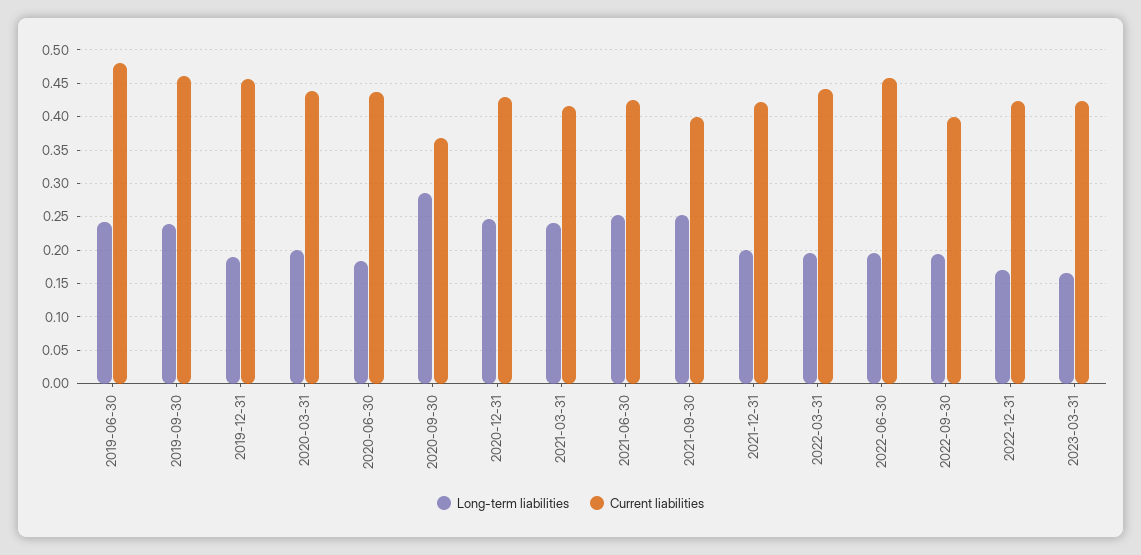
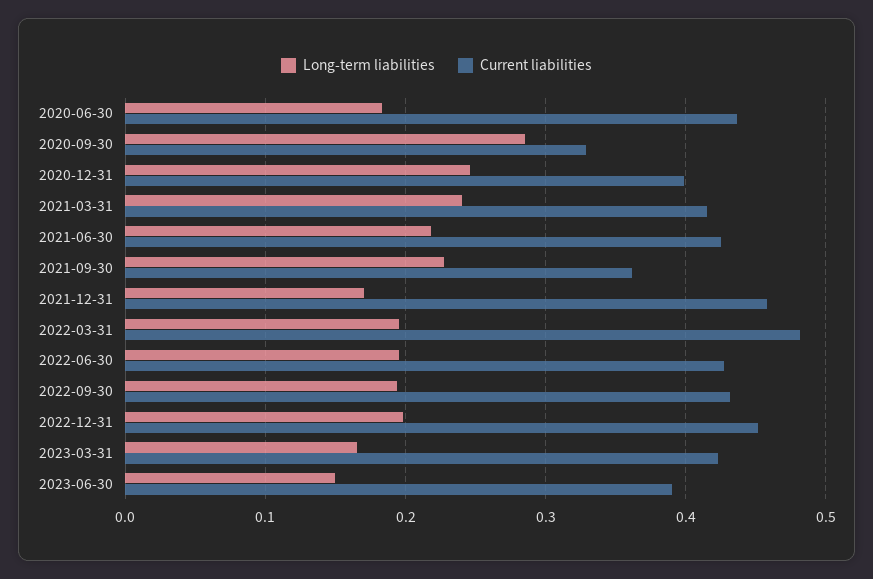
Long-term liabilities, 2019-06-30: 0.24 -> none
Current liabilities, 2019-06-30: 0.48 -> none
Long-term liabilities, 2019-09-30: 0.24 -> none
Current liabilities, 2019-09-30: 0.46 -> none
Long-term liabilities, 2019-12-31: 0.19 -> none
Current liabilities, 2019-12-31: 0.46 -> none
Long-term liabilities, 2020-03-31: 0.2 -> none
Current liabilities, 2020-03-31: 0.44 -> none
Current liabilities, 2020-09-30: 0.37 -> 0.33
Current liabilities, 2020-12-31: 0.43 -> 0.4
Long-term liabilities, 2021-06-30: 0.25 -> 0.22
Long-term liabilities, 2021-09-30: 0.25 -> 0.23
Current liabilities, 2021-09-30: 0.4 -> 0.36
Long-term liabilities, 2021-12-31: 0.2 -> 0.17
Current liabilities, 2021-12-31: 0.42 -> 0.46
Current liabilities, 2022-03-31: 0.44 -> 0.48
Current liabilities, 2022-06-30: 0.46 -> 0.43
Current liabilities, 2022-09-30: 0.4 -> 0.43
Long-term liabilities, 2022-12-31: 0.17 -> 0.2
Current liabilities, 2022-12-31: 0.42 -> 0.45
Long-term liabilities, 2023-06-30: none -> 0.15
Current liabilities, 2023-06-30: none -> 0.39

